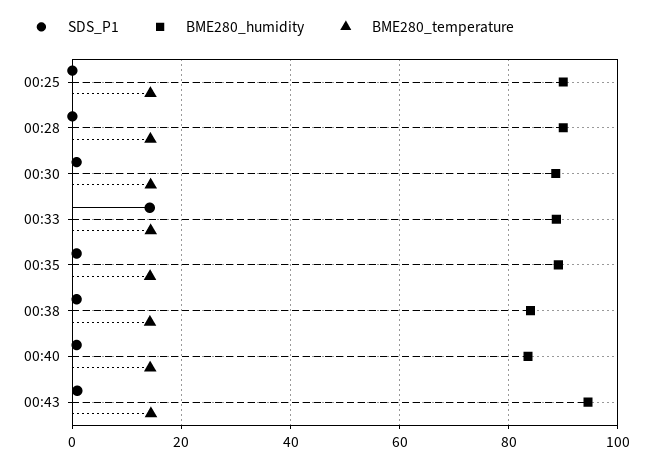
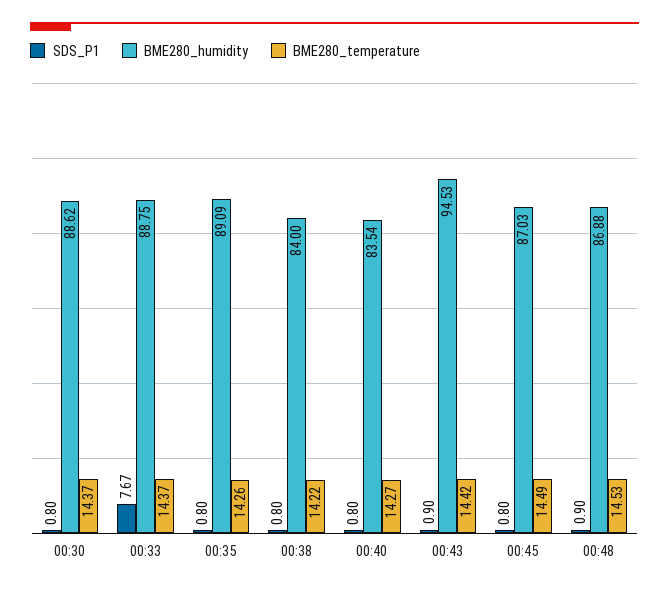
SDS_P1, 00:25: 0 -> none
BME280_humidity, 00:25: 90 -> none
BME280_temperature, 00:25: 14 -> none
SDS_P1, 00:28: 0 -> none
BME280_humidity, 00:28: 90 -> none
BME280_temperature, 00:28: 14 -> none
SDS_P1, 00:33: 14 -> 7.67
SDS_P1, 00:45: none -> 0.8
BME280_humidity, 00:45: none -> 87.03
BME280_temperature, 00:45: none -> 14.49
SDS_P1, 00:48: none -> 0.9
BME280_humidity, 00:48: none -> 86.88
BME280_temperature, 00:48: none -> 14.53

